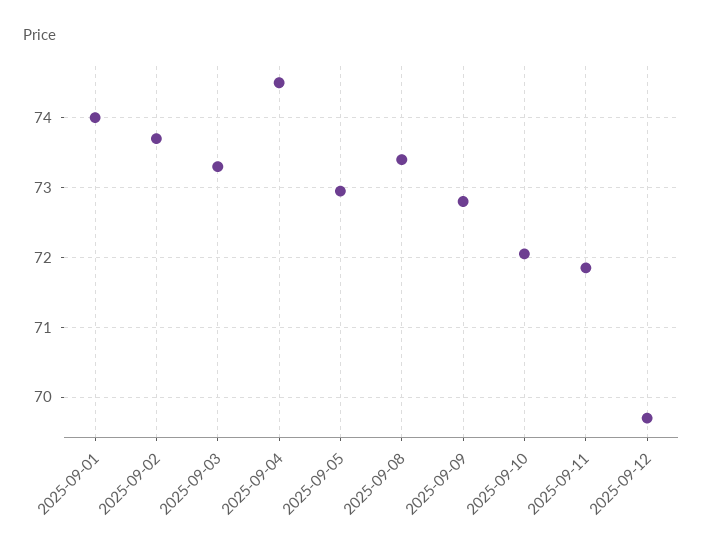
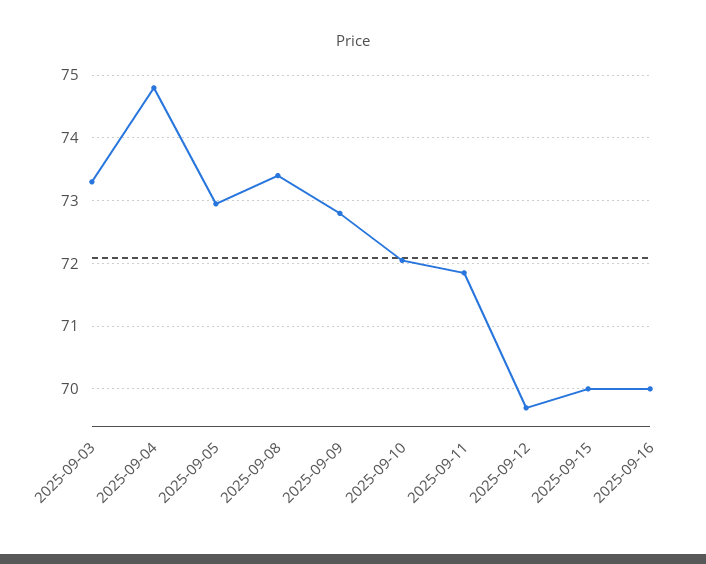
2025-09-01: 74 -> none
2025-09-02: 73.7 -> none
2025-09-04: 74.5 -> 74.8
2025-09-15: none -> 70
2025-09-16: none -> 70

